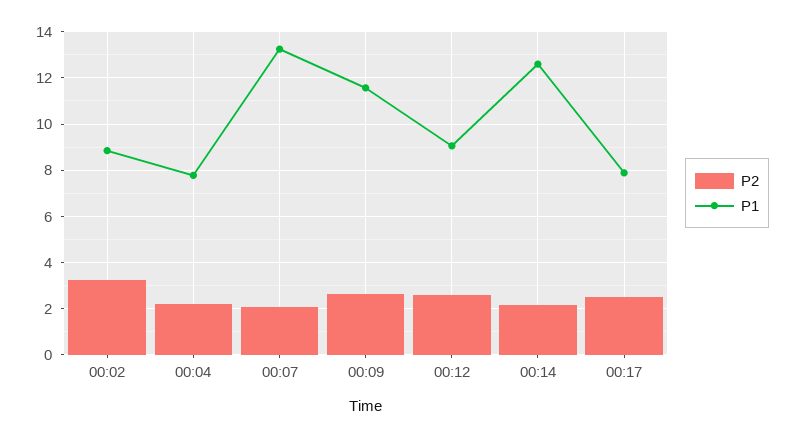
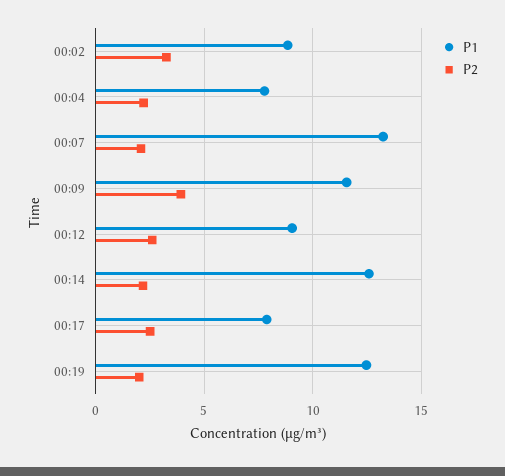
P2, 00:09: 2.5 -> 4
P1, 00:19: none -> 12.5
P2, 00:19: none -> 2

